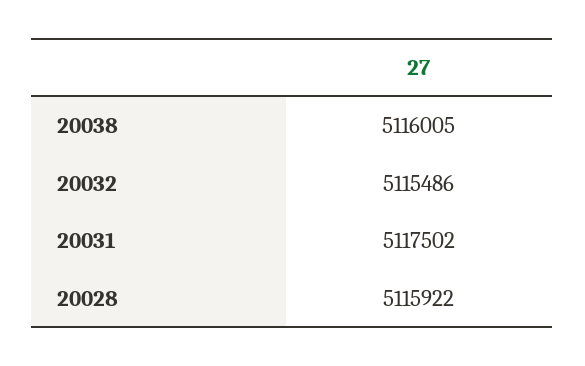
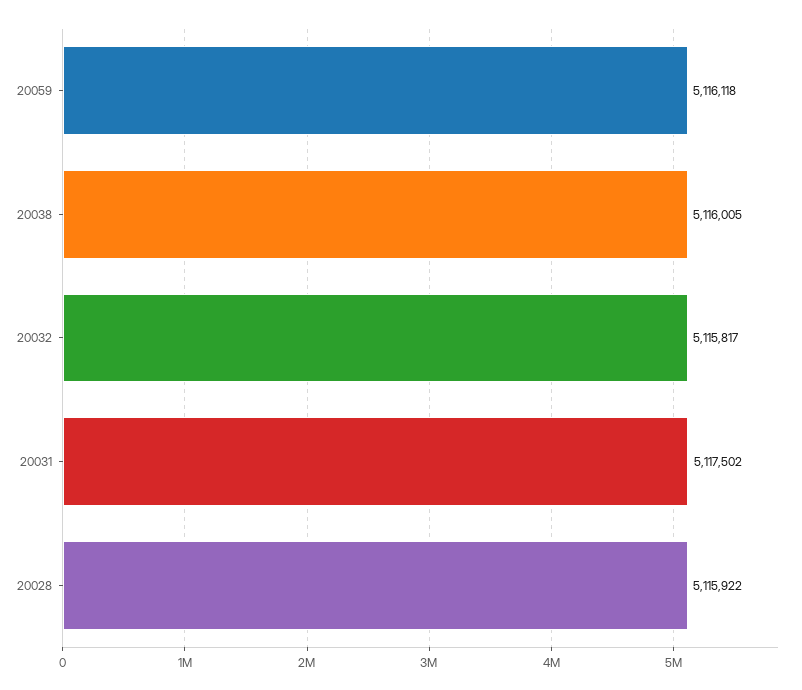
20032: 5115486 -> 5115817
20059: none -> 5116118

